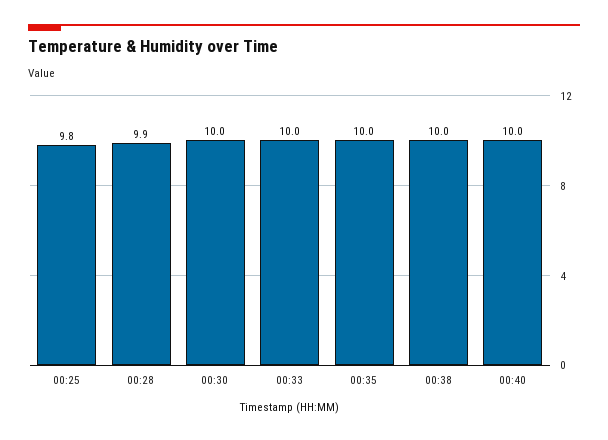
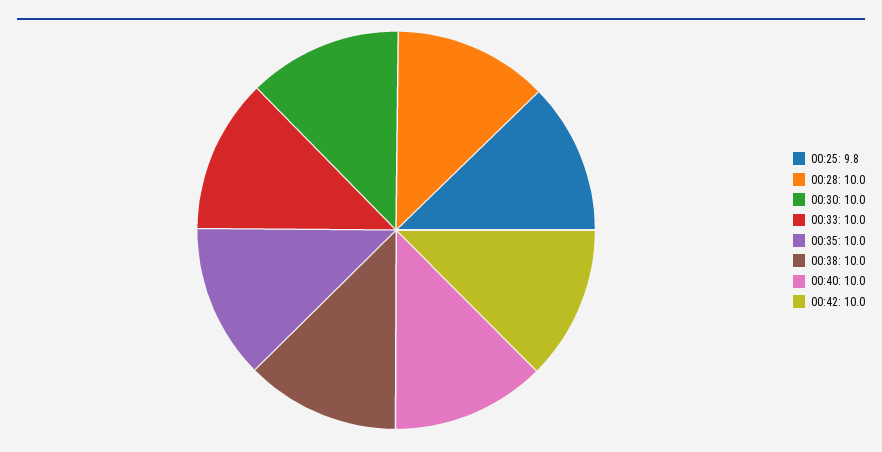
00:28: 9.9 -> 10
00:42: none -> 10

